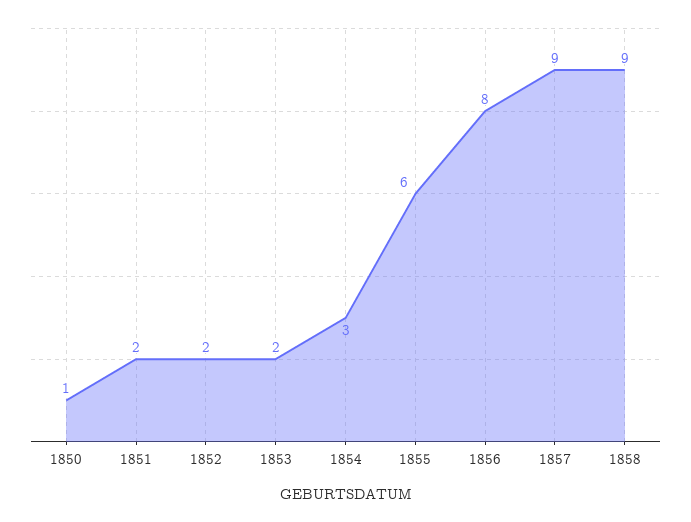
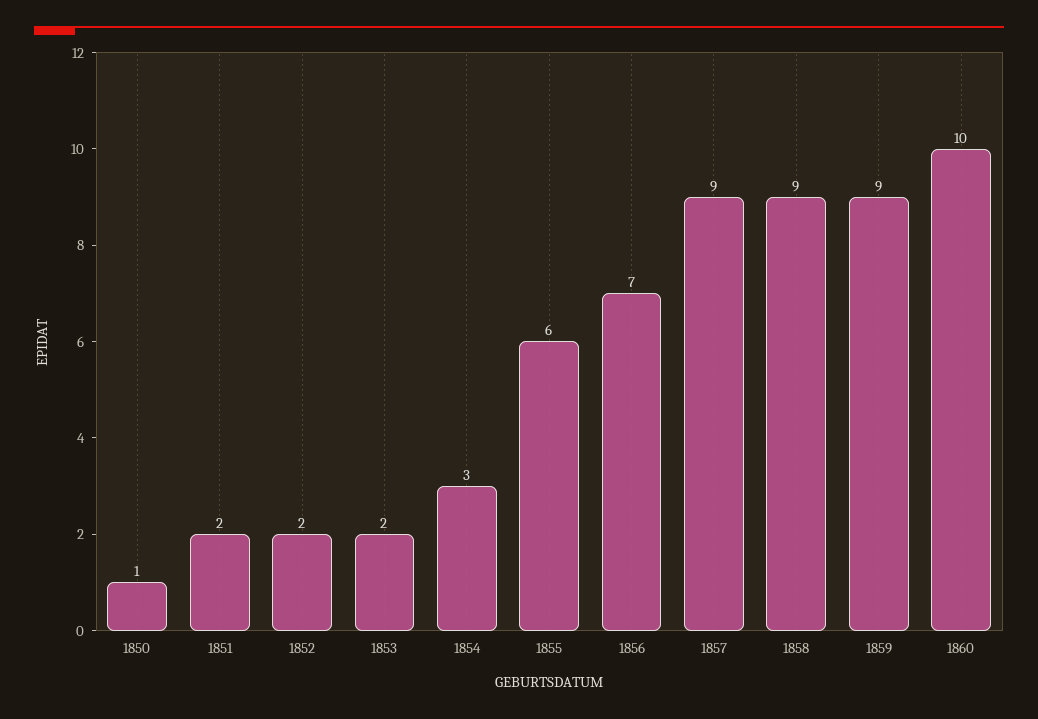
1856: 8 -> 7
1859: none -> 9
1860: none -> 10

